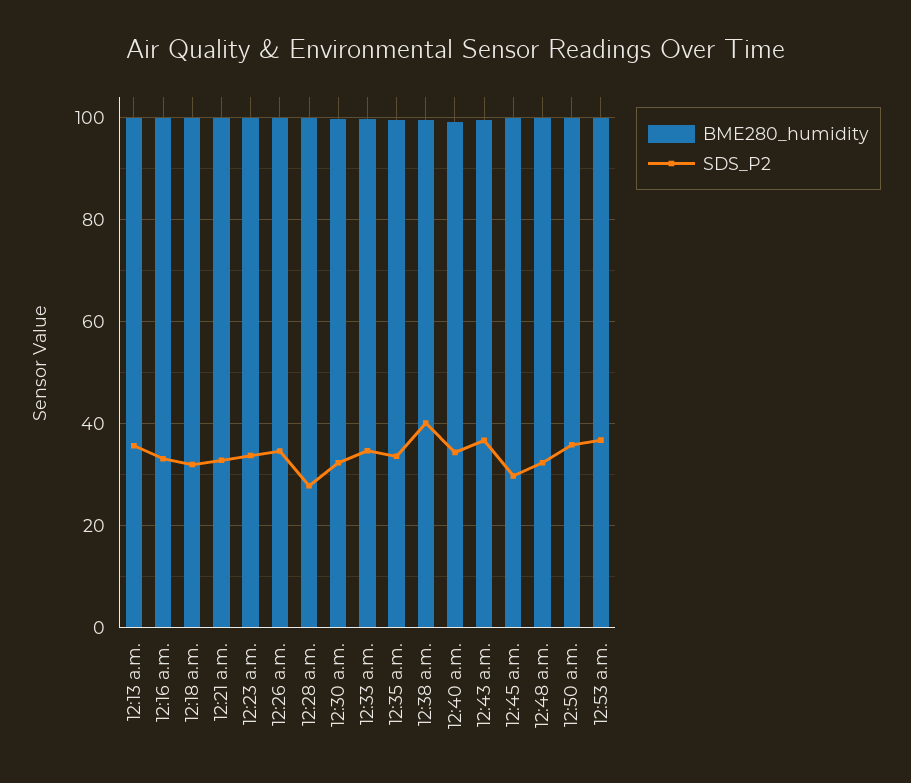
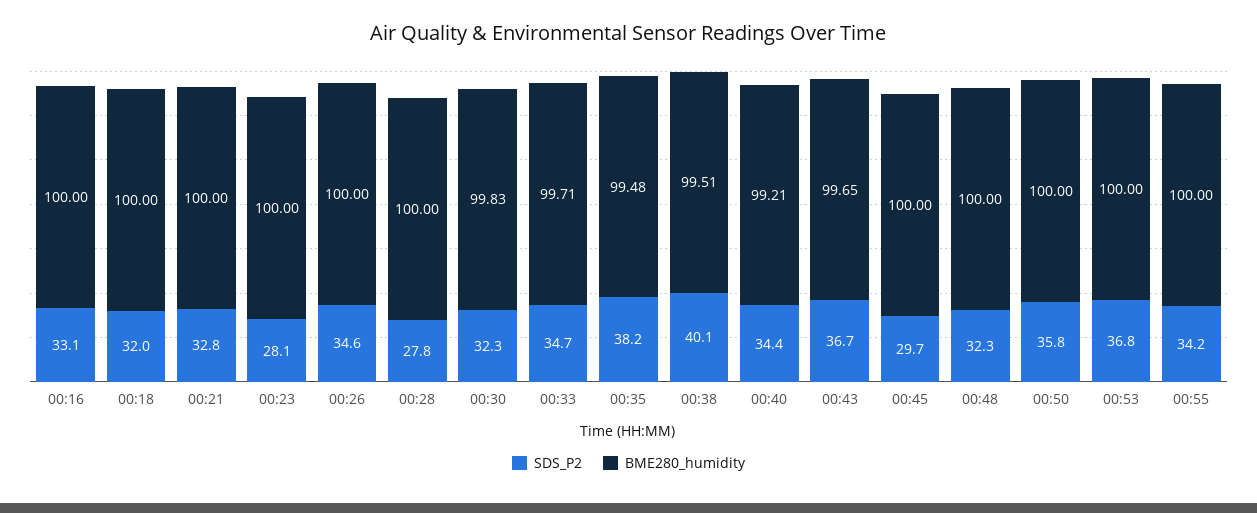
BME280_humidity, 12:13 a.m.: 100 -> none
SDS_P2, 12:13 a.m.: 36 -> none
SDS_P2, 12:23 a.m.: 34 -> 28.1
SDS_P2, 12:35 a.m.: 34 -> 38.2
SDS_P2, 00:55: none -> 34.2
BME280_humidity, 00:55: none -> 100

